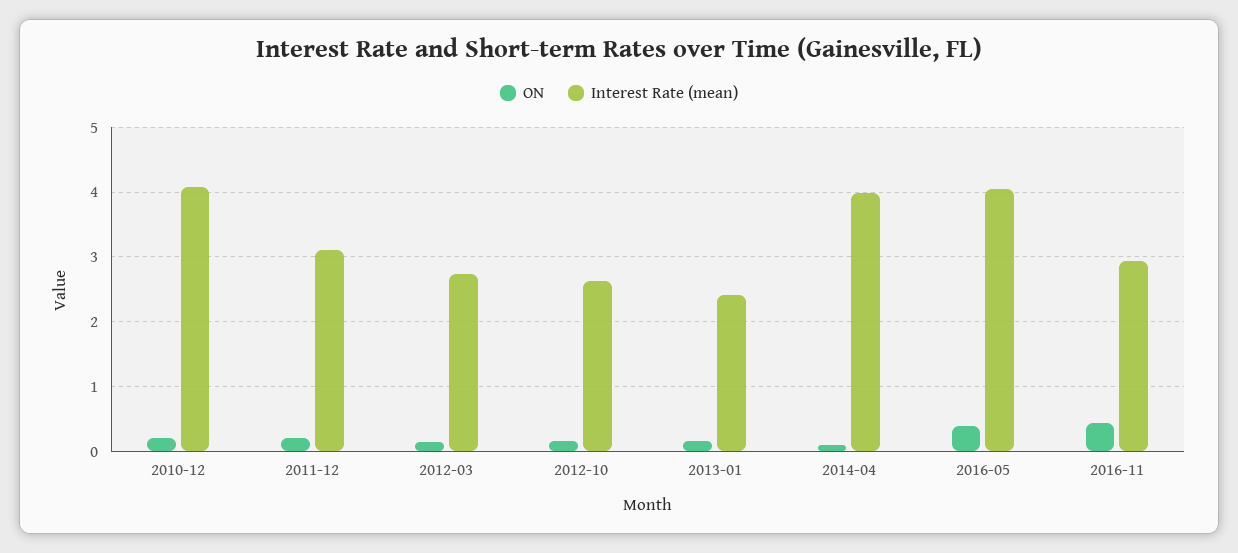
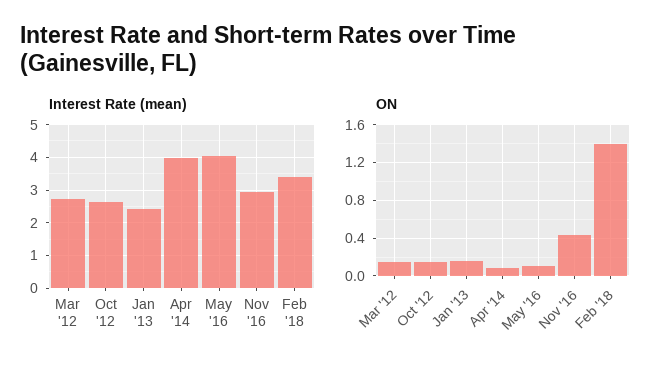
ON, 2010-12: 0.2 -> none
Interest Rate (mean), 2010-12: 4.1 -> none
ON, 2011-12: 0.2 -> none
Interest Rate (mean), 2011-12: 3.1 -> none
ON, 2016-05: 0.4 -> 0.1
Interest Rate (mean), Feb '18: none -> 3.4
ON, Feb '18: none -> 1.4

